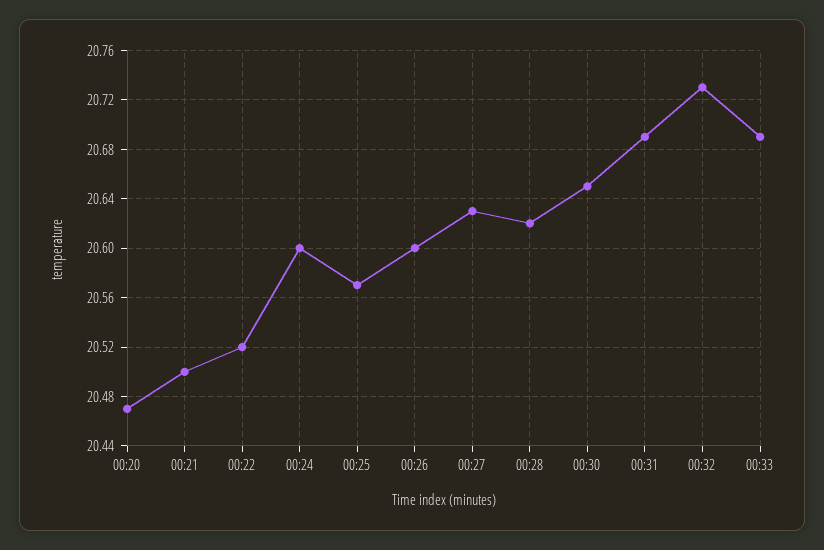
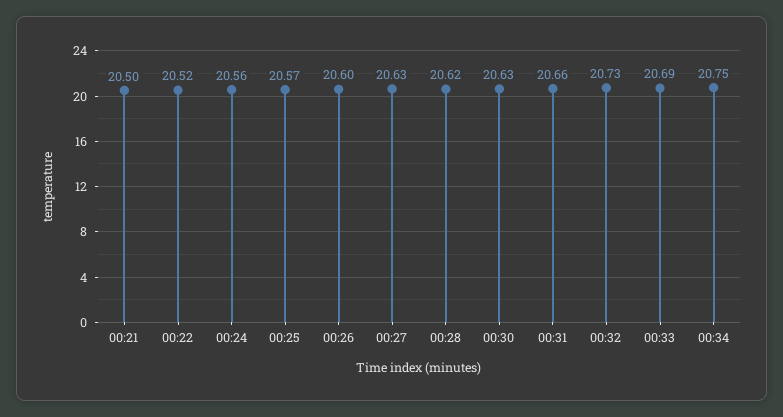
00:20: 20.47 -> none
00:24: 20.6 -> 20.56
00:30: 20.65 -> 20.63
00:31: 20.69 -> 20.66
00:34: none -> 20.75

